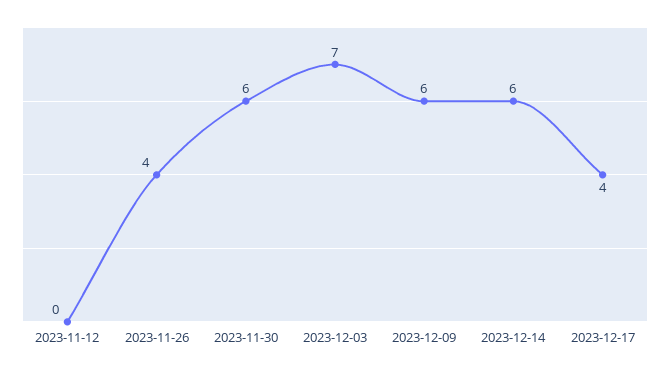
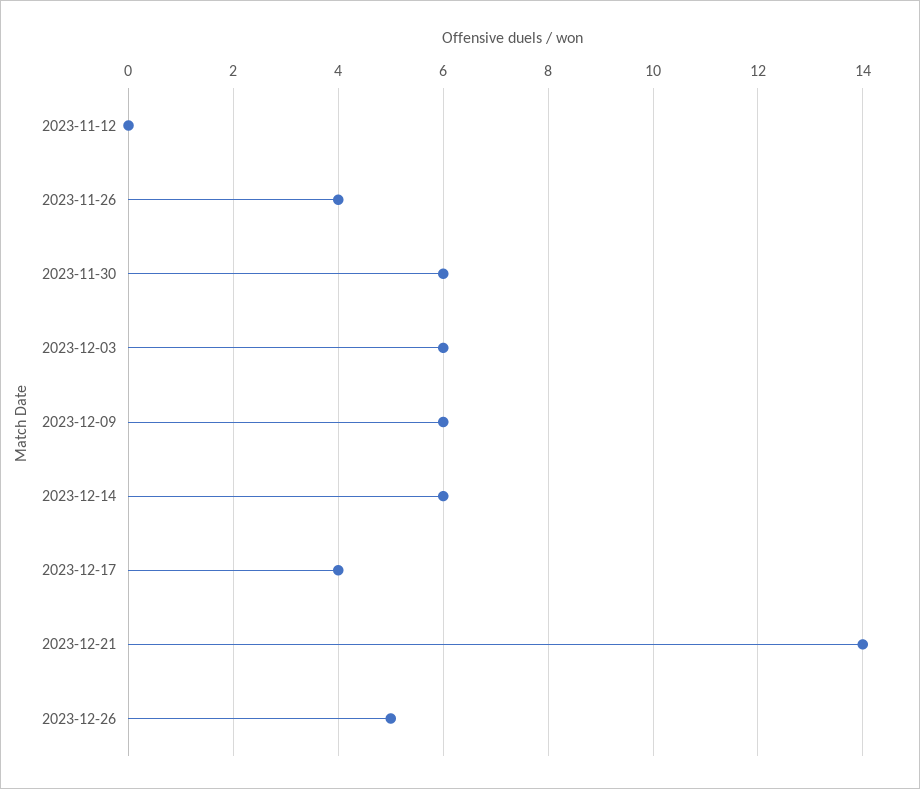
2023-12-03: 7 -> 6
2023-12-21: none -> 14
2023-12-26: none -> 5

